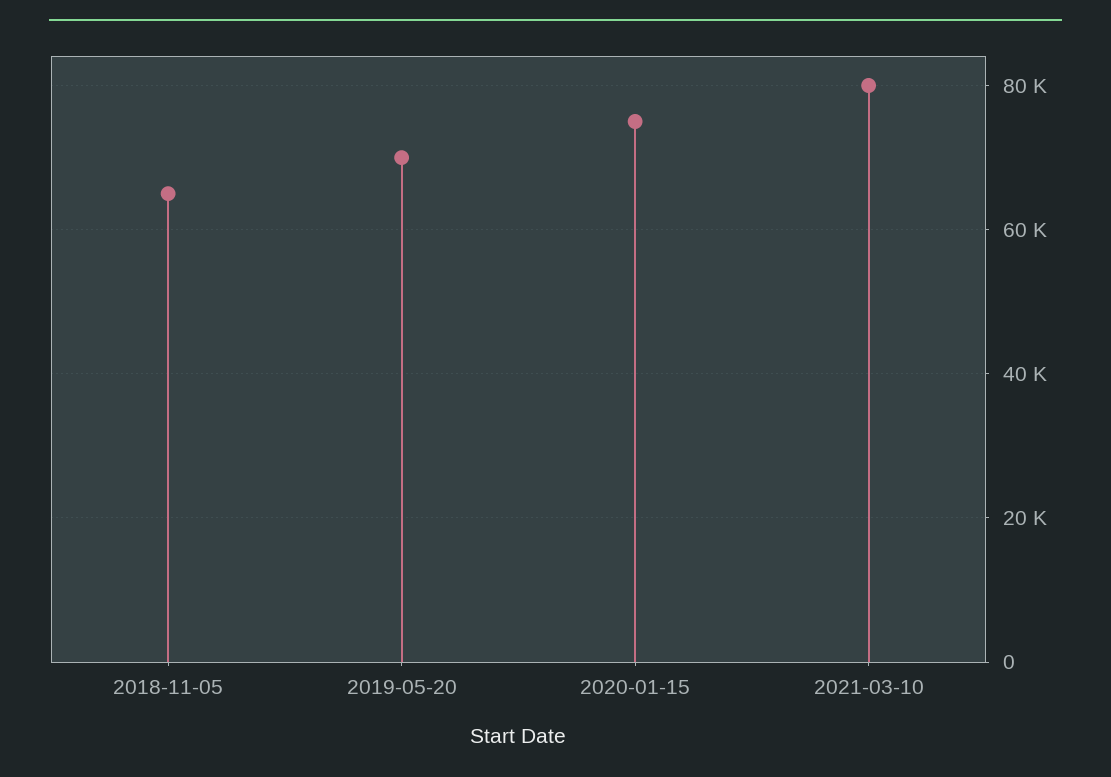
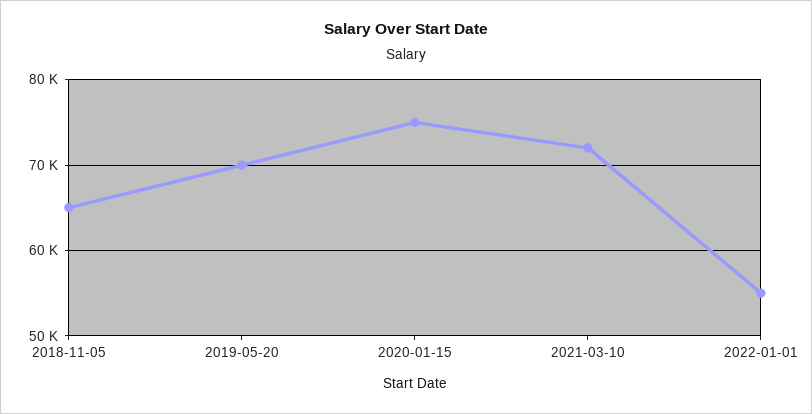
2021-03-10: 80000 -> 72000
2022-01-01: none -> 55000

